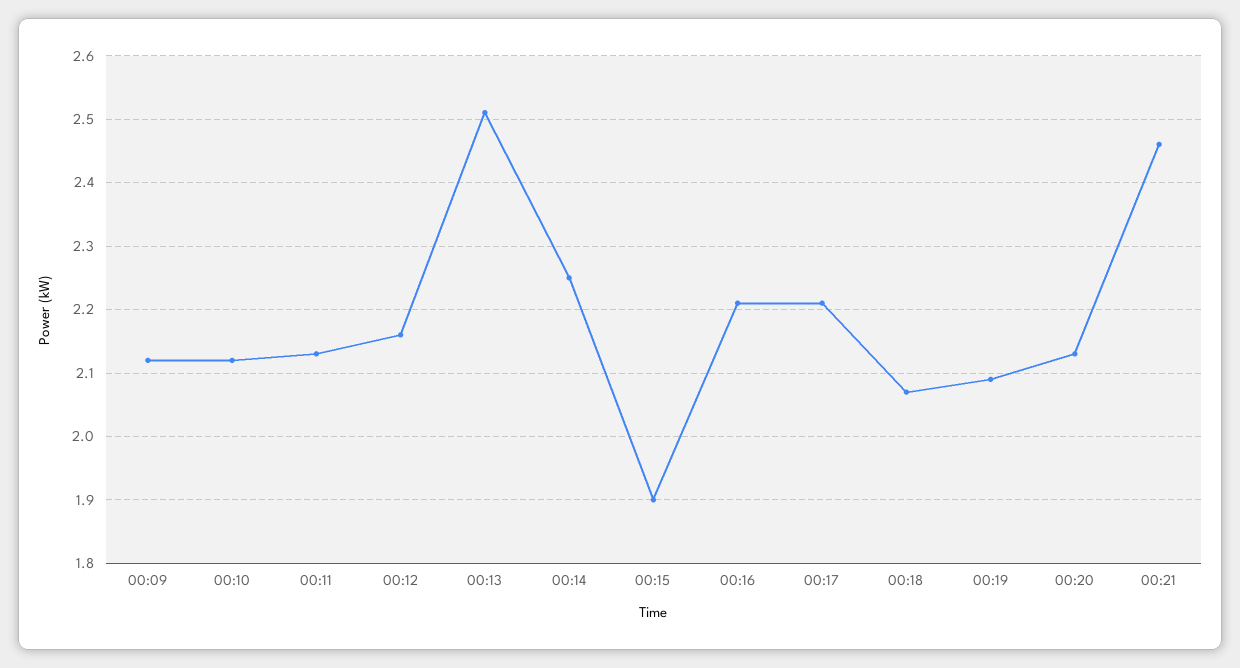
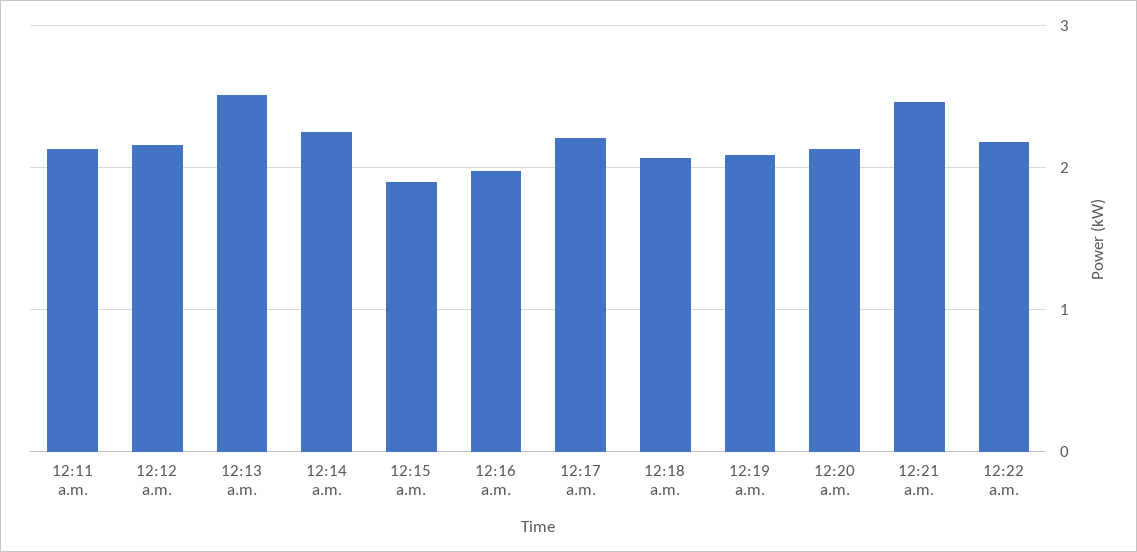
00:09: 2.12 -> none
00:10: 2.12 -> none
00:16: 2.21 -> 2
12:22 a.m.: none -> 2.2

